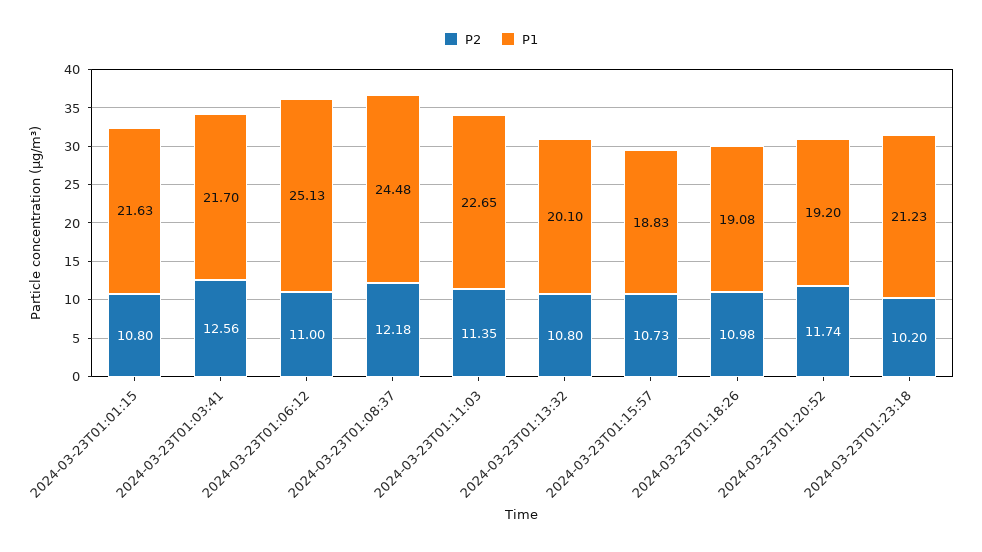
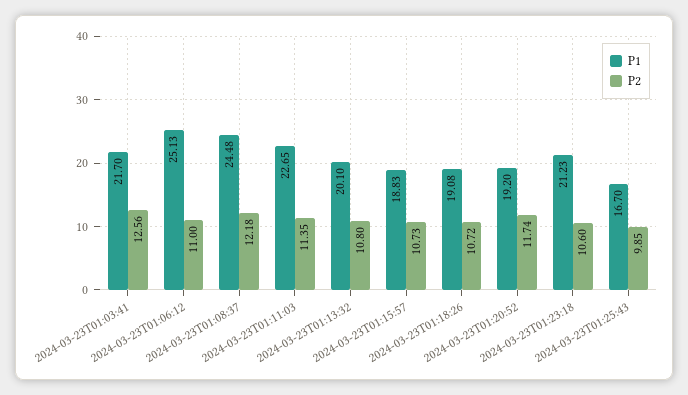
P2, 2024-03-23T01:01:15: 10.8 -> none
P1, 2024-03-23T01:01:15: 21.63 -> none
P2, 2024-03-23T01:18:26: 10.98 -> 10.72
P2, 2024-03-23T01:23:18: 10.2 -> 10.6
P1, 2024-03-23T01:25:43: none -> 16.7
P2, 2024-03-23T01:25:43: none -> 9.85

